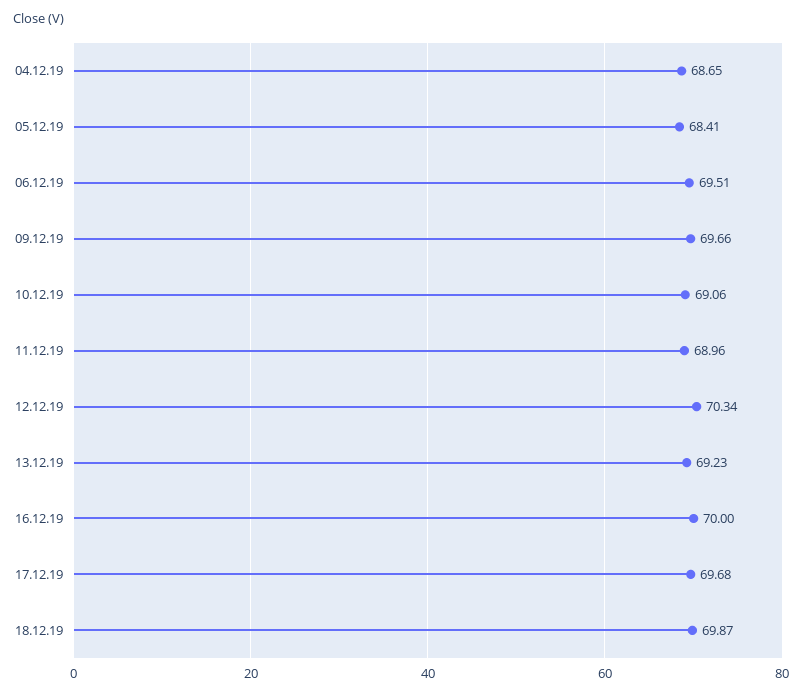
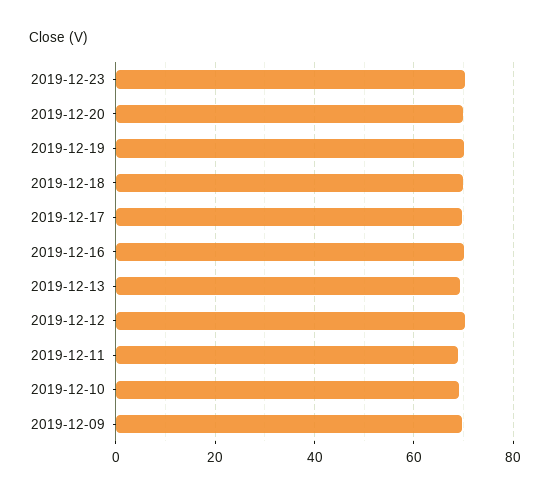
04.12.19: 68.65 -> none
05.12.19: 68.41 -> none
06.12.19: 69.51 -> none
2019-12-23: none -> 70
2019-12-20: none -> 70
2019-12-19: none -> 70

